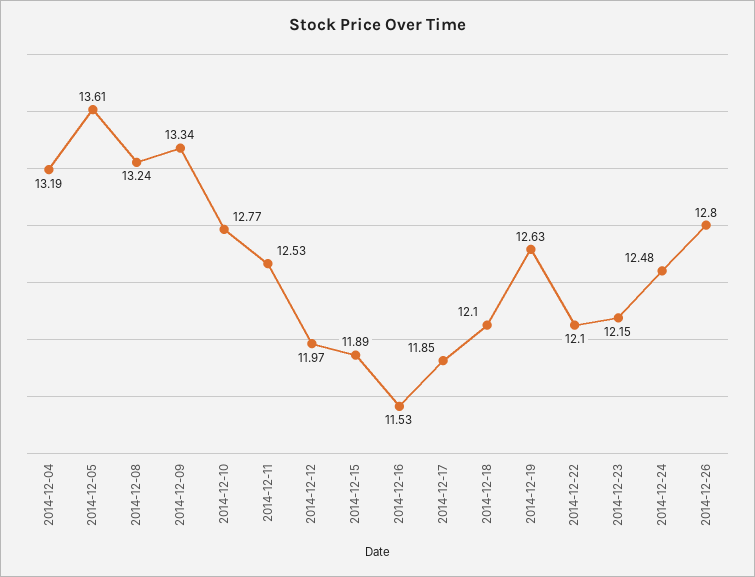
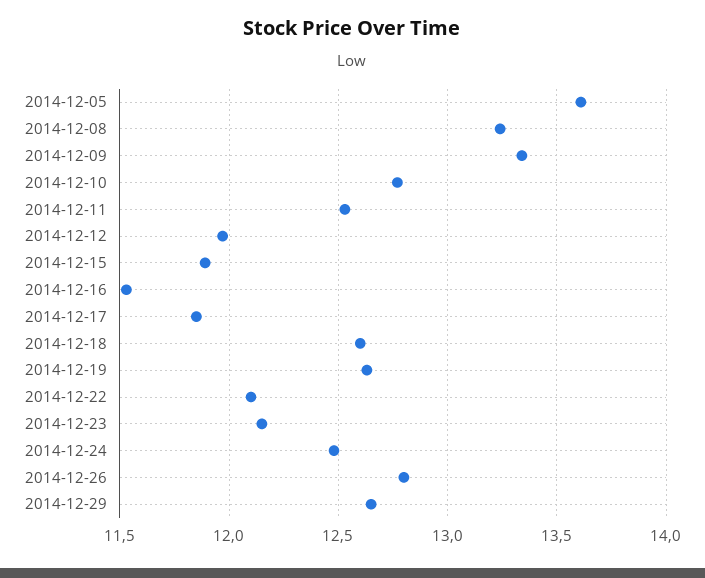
2014-12-04: 13.19 -> none
2014-12-18: 12.1 -> 12.6
2014-12-29: none -> 12.65

